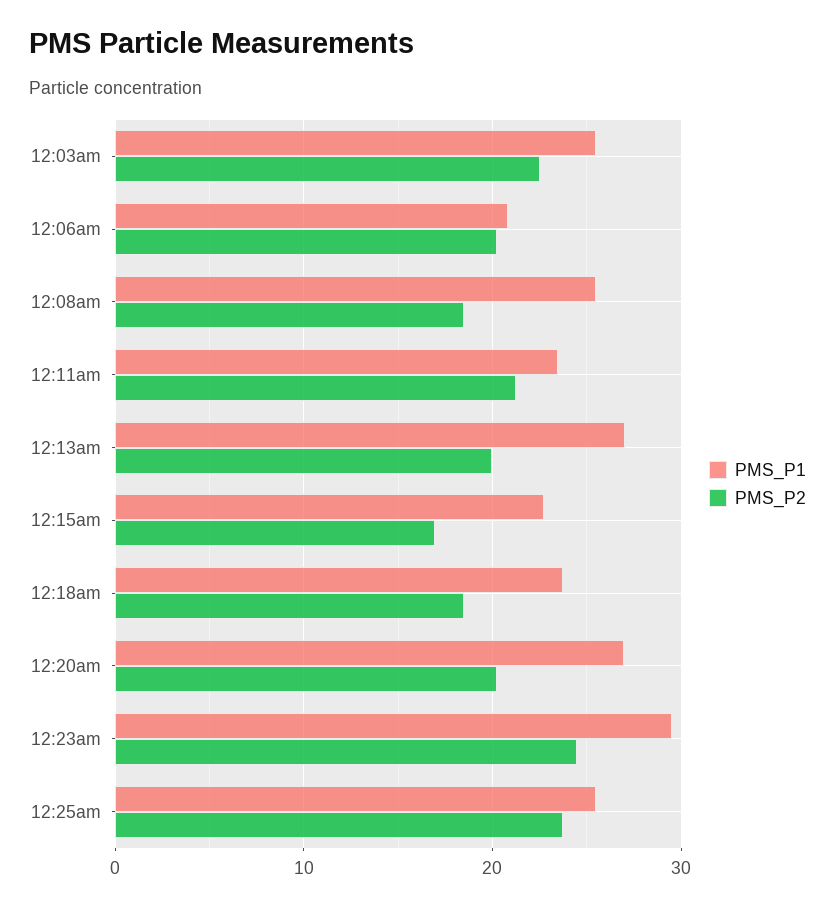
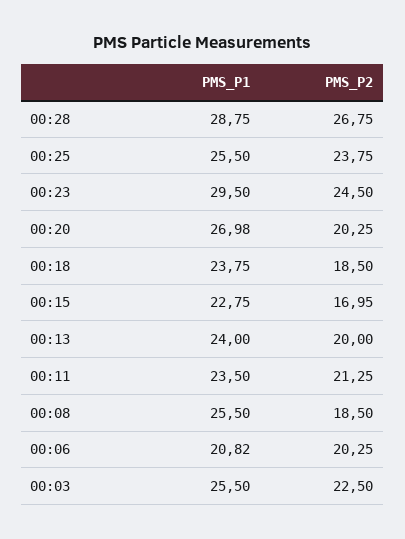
PMS_P1, 12:13am: 27 -> 24
PMS_P1, 00:28: none -> 28.75
PMS_P2, 00:28: none -> 26.75

